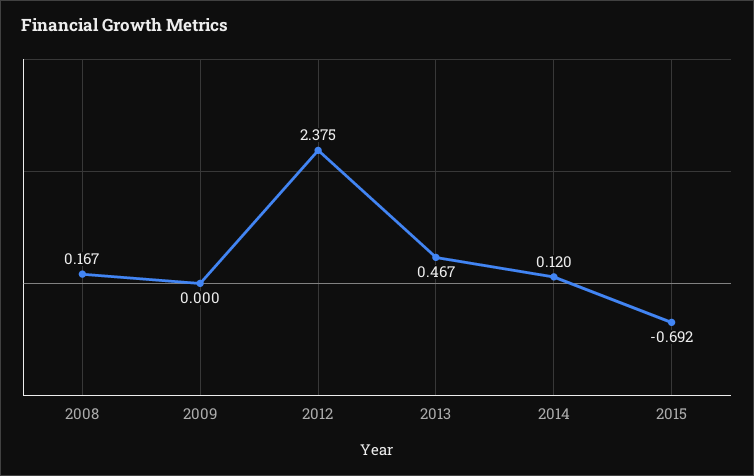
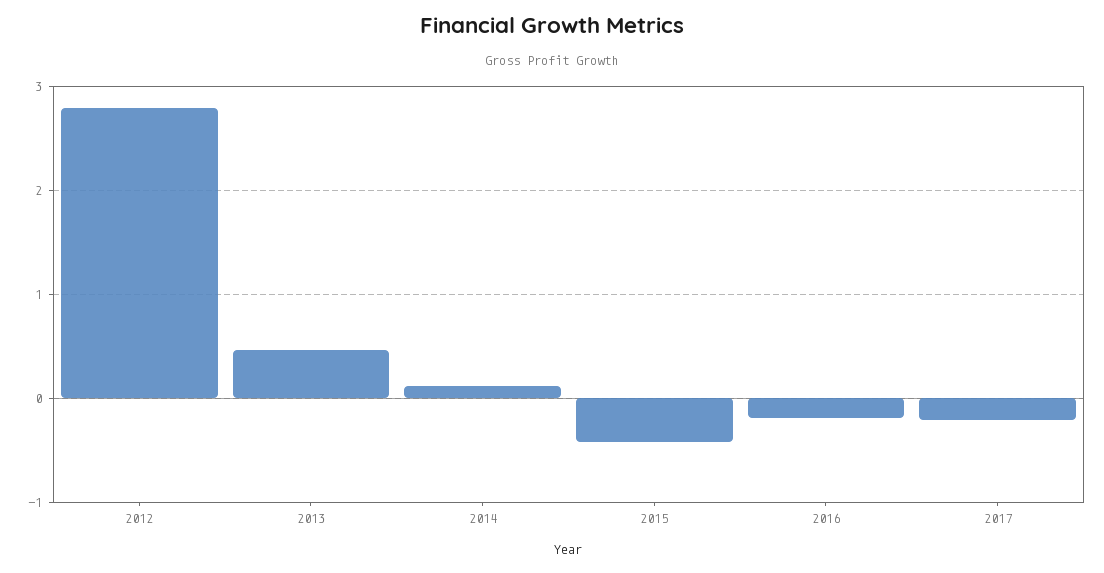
2008: 0.167 -> none
2009: 0 -> none
2012: 2.375 -> 2.8
2015: -0.692 -> -0.4
2016: none -> -0.2
2017: none -> -0.2

